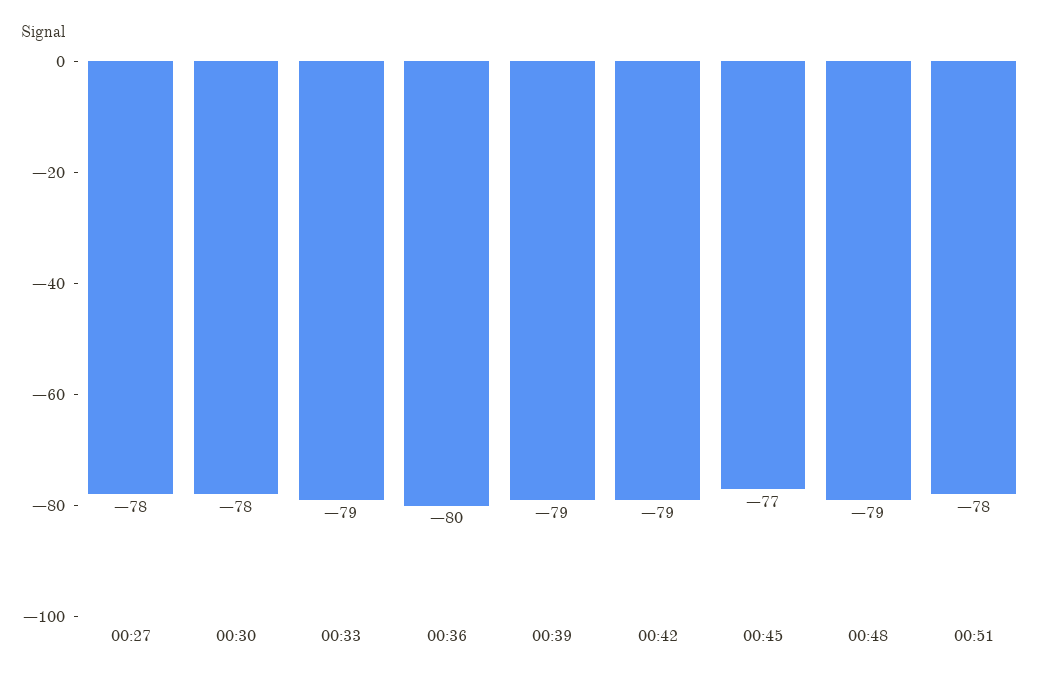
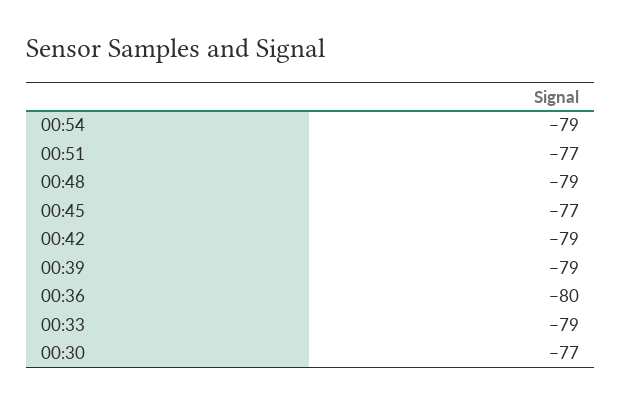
00:27: -78 -> none
00:30: -78 -> -77
00:51: -78 -> -77
00:54: none -> -79

